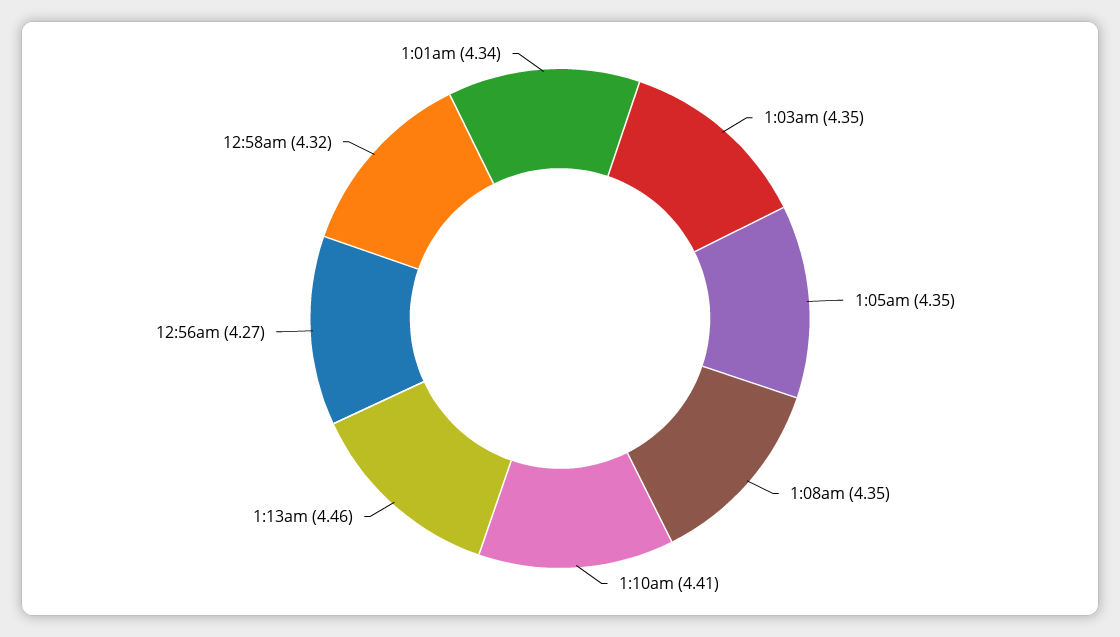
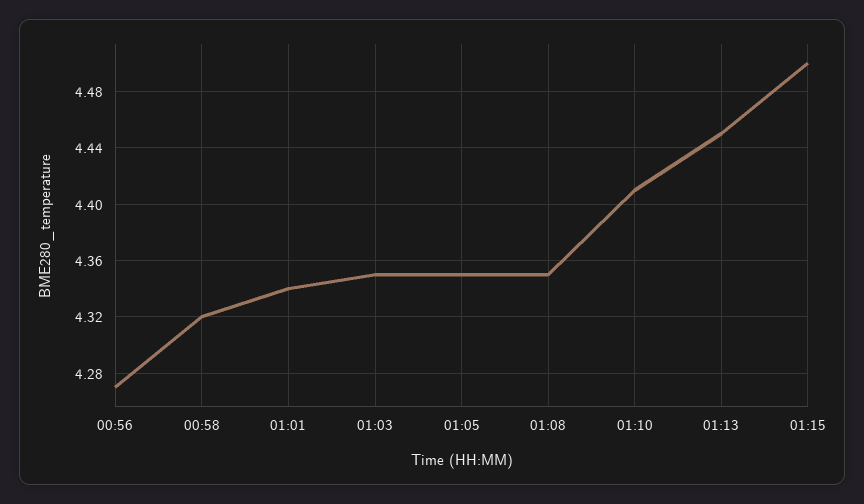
1:13am: 4.46 -> 4.45
01:15: none -> 4.5

